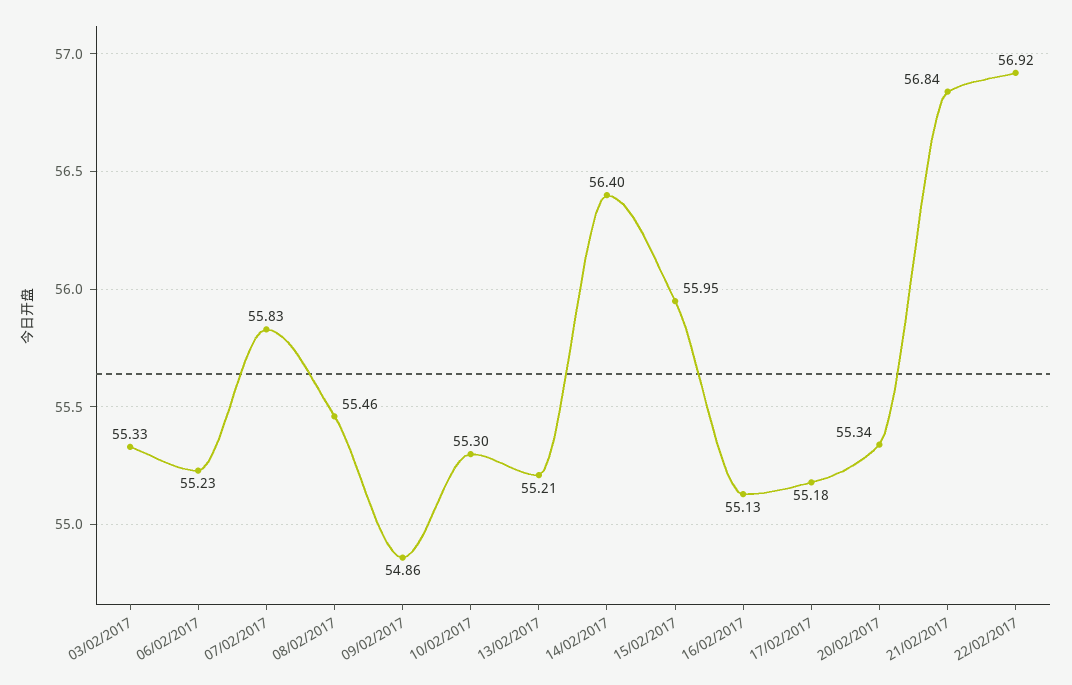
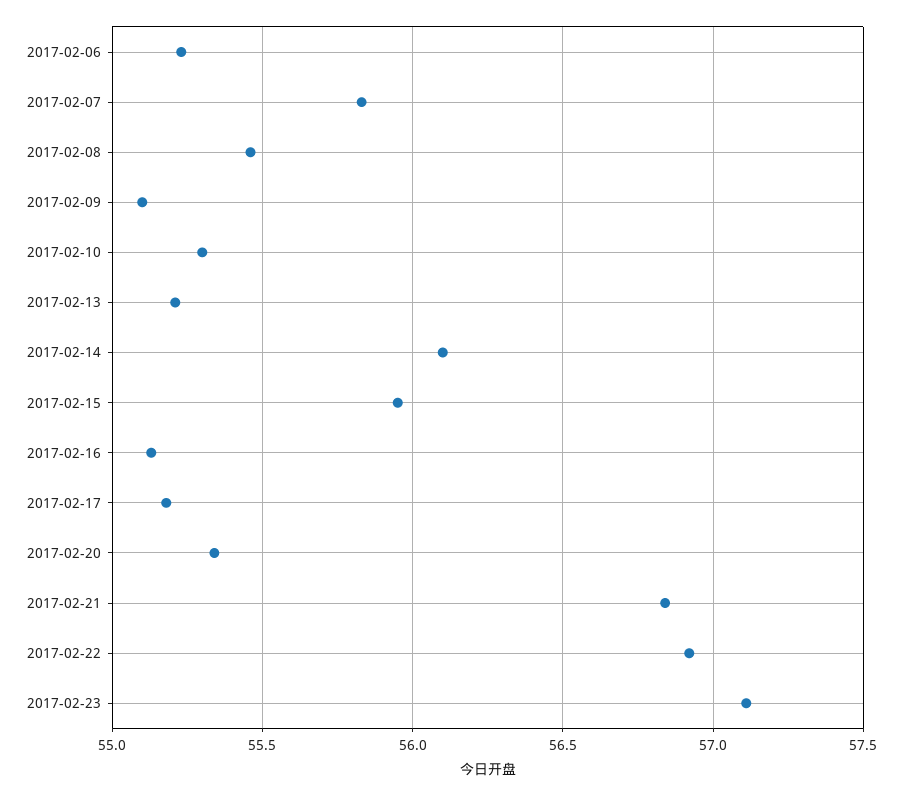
03/02/2017: 55.33 -> none
09/02/2017: 54.86 -> 55.1
14/02/2017: 56.4 -> 56.1
2017-02-23: none -> 57.1

